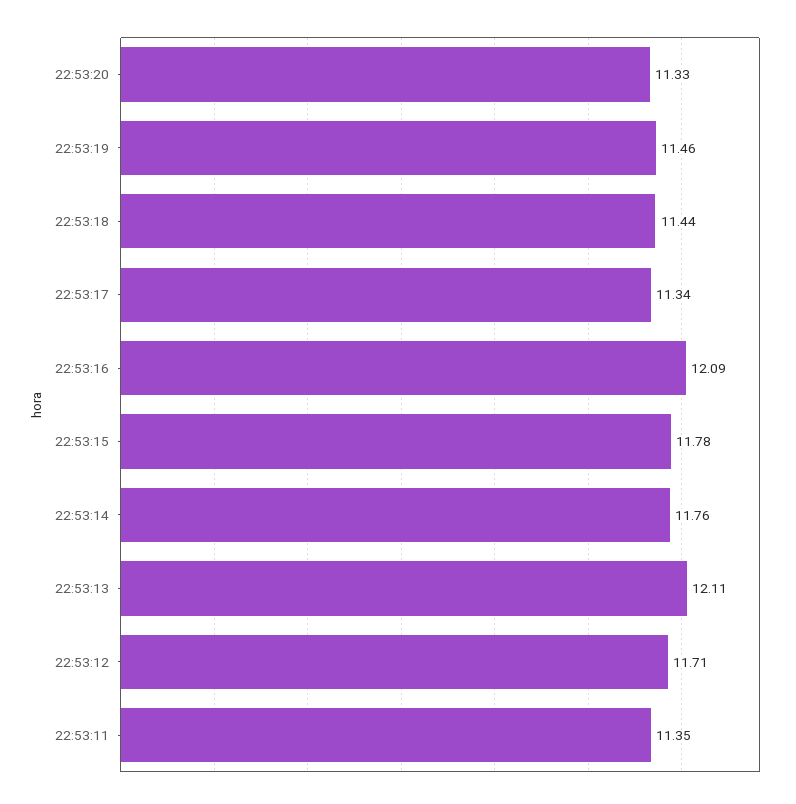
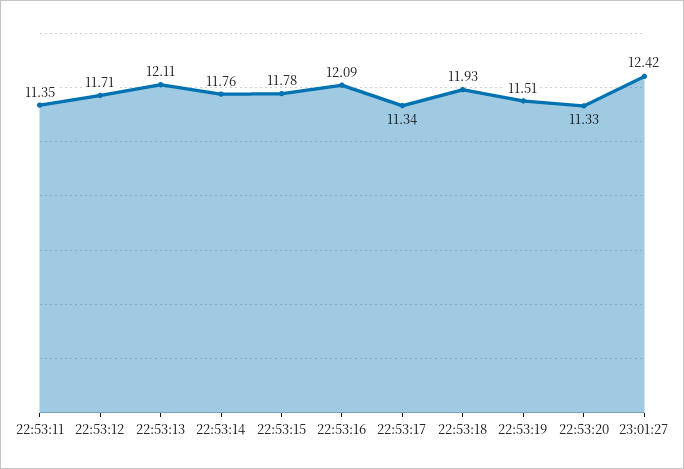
22:53:19: 11.46 -> 11.51
22:53:18: 11.44 -> 11.93
23:01:27: none -> 12.42

